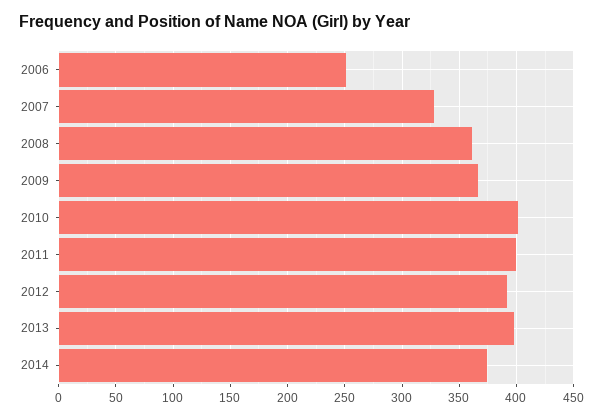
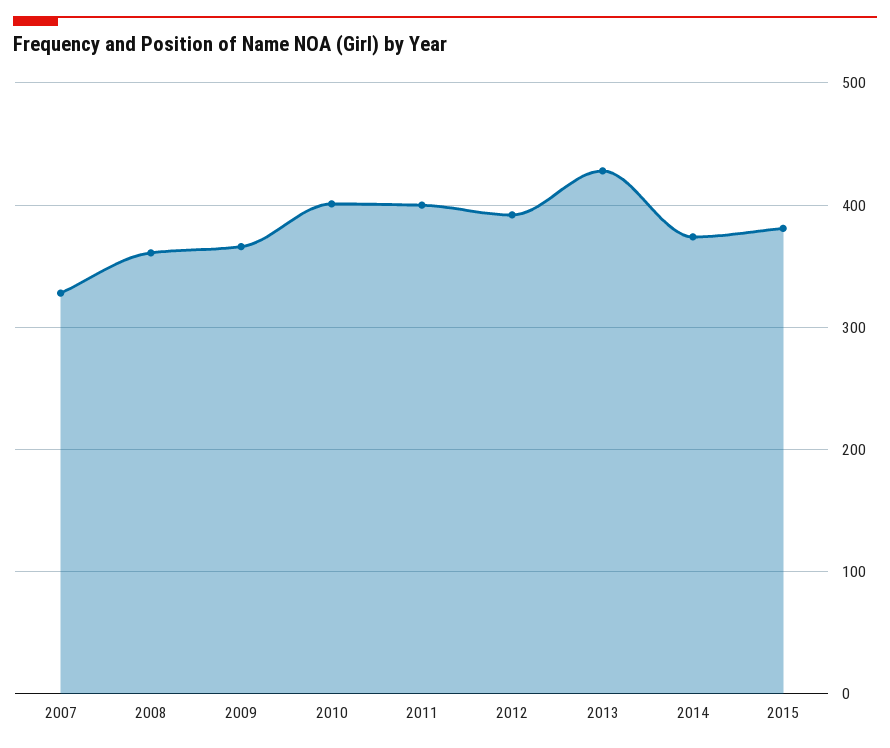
2006: 250 -> none
2013: 400 -> 430
2015: none -> 380

